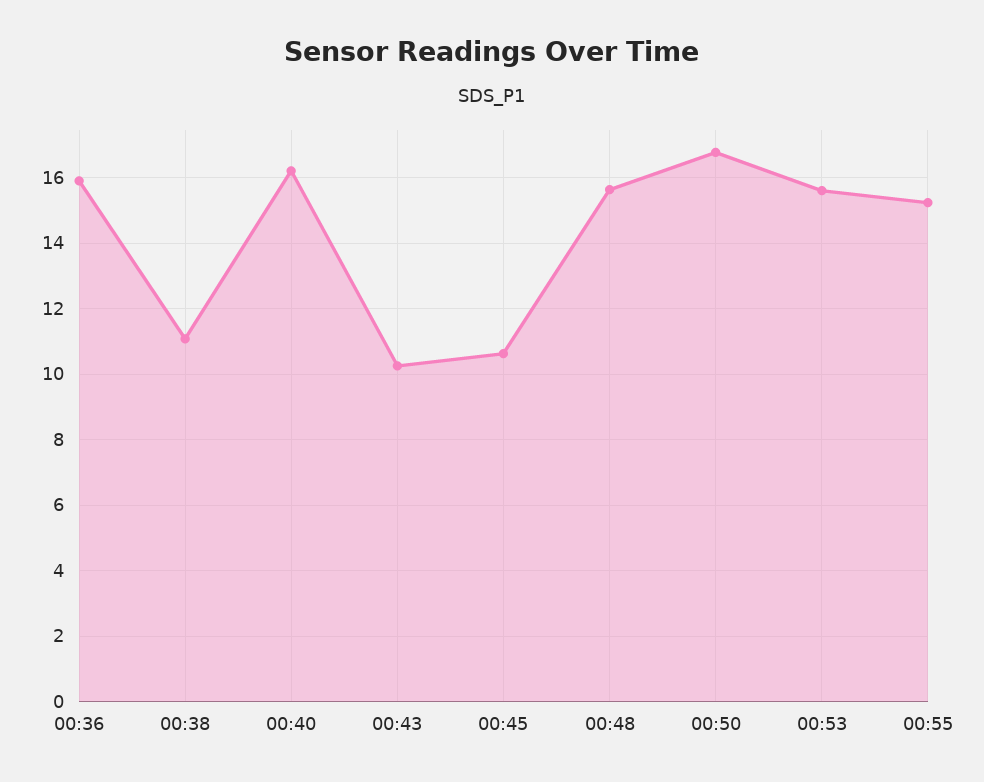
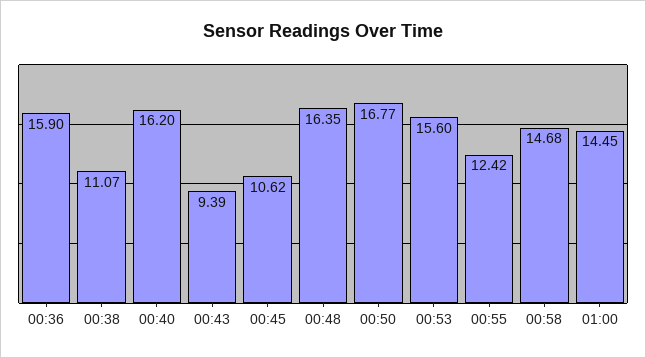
00:43: 10.2 -> 9.39
00:48: 15.6 -> 16.35
00:55: 15.2 -> 12.42
00:58: none -> 14.68
01:00: none -> 14.45

